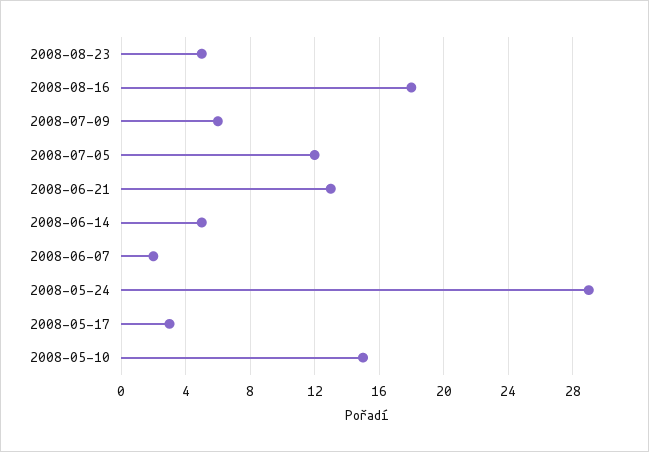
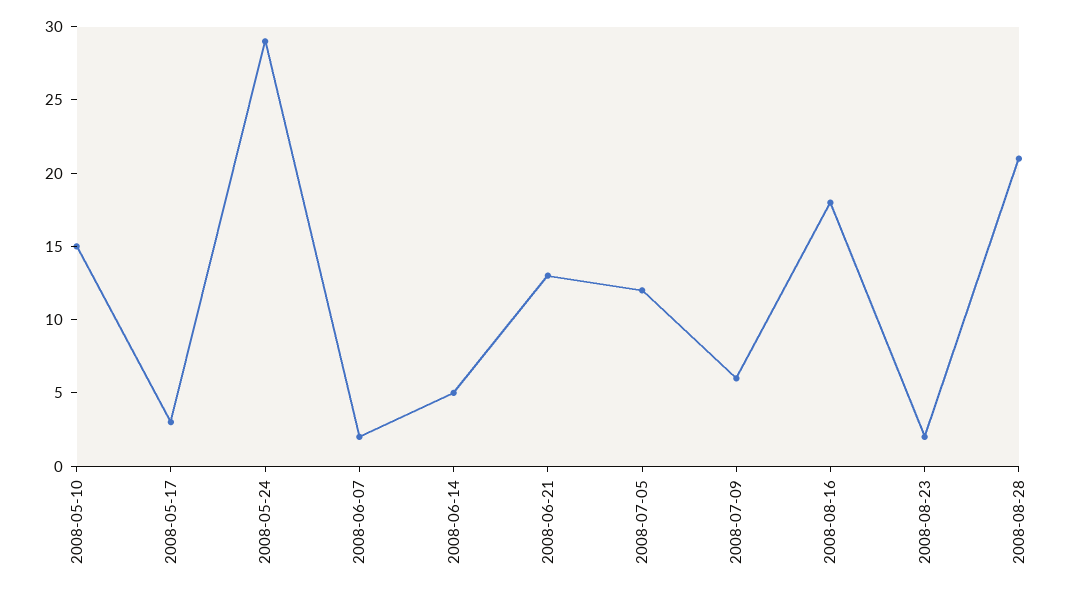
2008-08-23: 5 -> 2
2008-08-28: none -> 21

